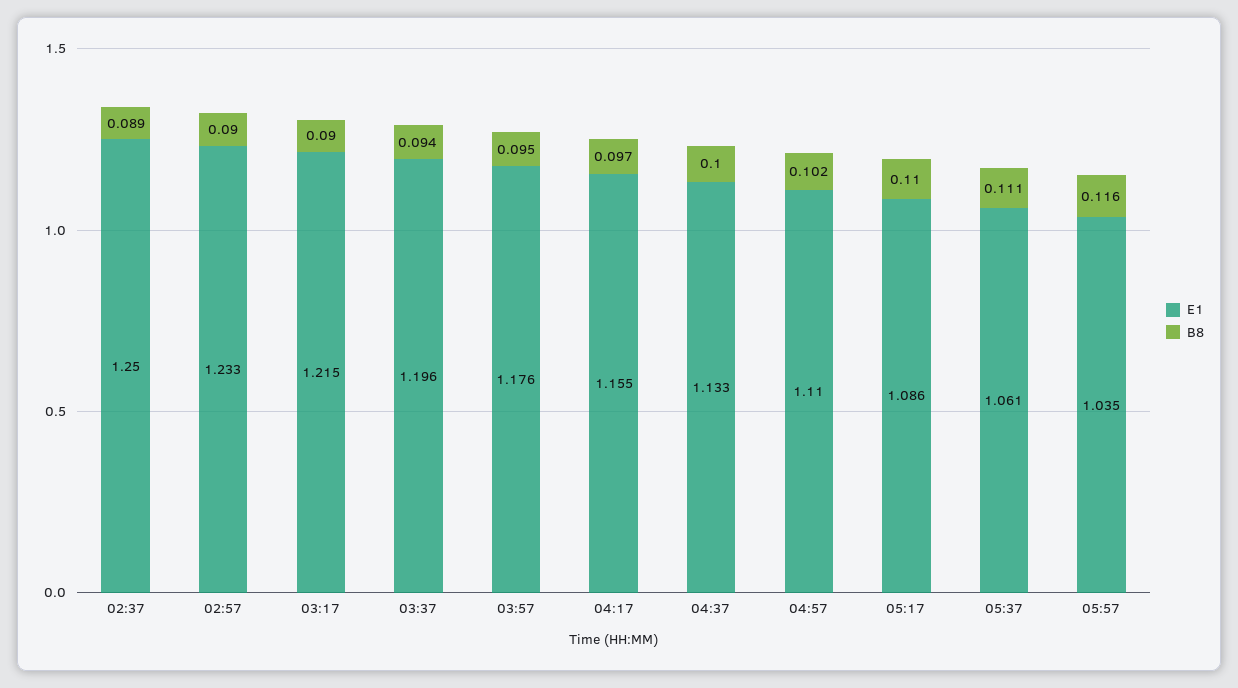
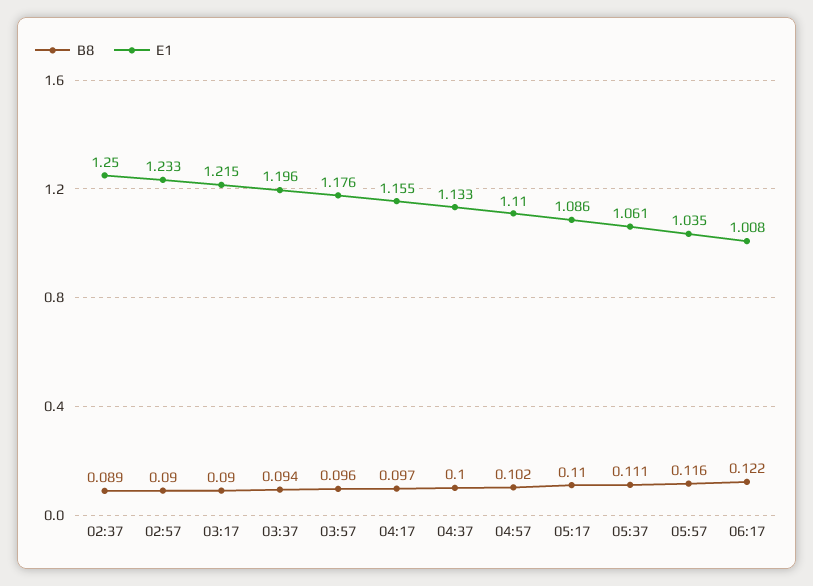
B8, 03:57: 0.095 -> 0.096
B8, 06:17: none -> 0.122
E1, 06:17: none -> 1.008

